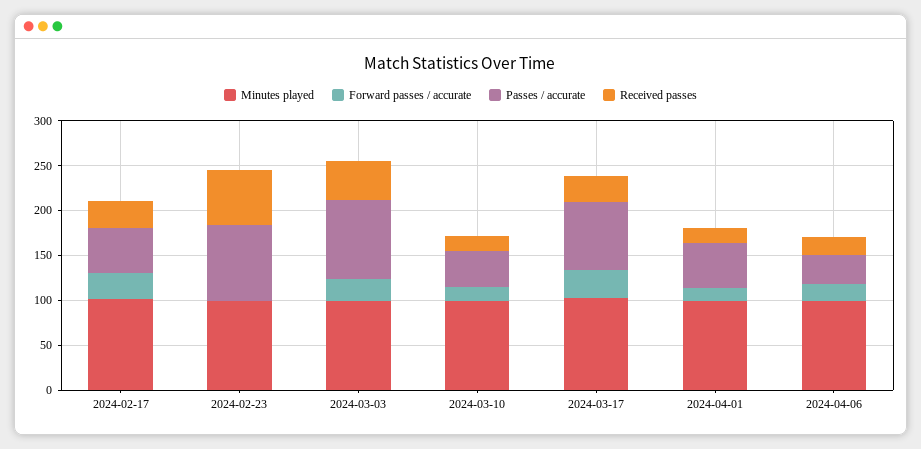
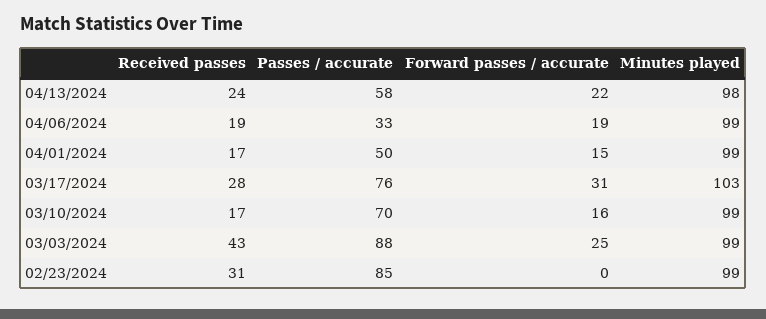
Minutes played, 2024-02-17: 100 -> none
Forward passes / accurate, 2024-02-17: 30 -> none
Passes / accurate, 2024-02-17: 50 -> none
Received passes, 2024-02-17: 30 -> none
Received passes, 2024-02-23: 60 -> 31
Passes / accurate, 2024-03-10: 40 -> 70
Received passes, 04/13/2024: none -> 24
Passes / accurate, 04/13/2024: none -> 58
Forward passes / accurate, 04/13/2024: none -> 22
Minutes played, 04/13/2024: none -> 98

